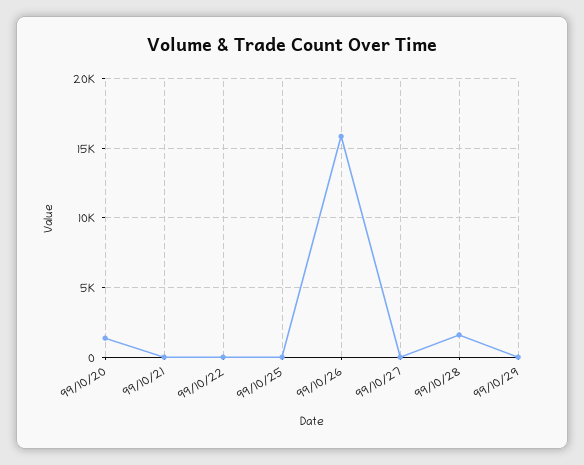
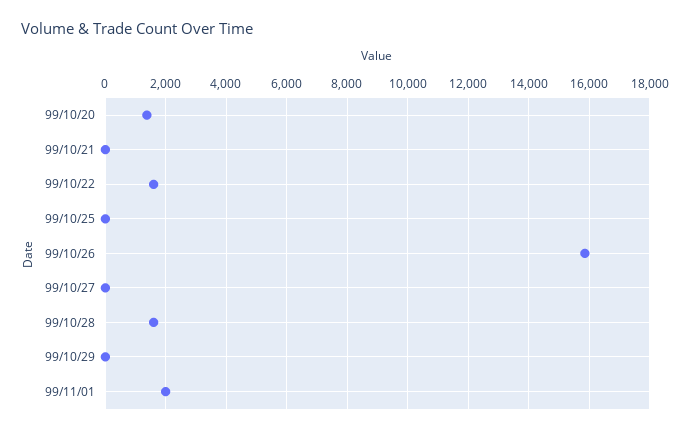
99/10/22: 0 -> 1600
99/11/01: none -> 2000

